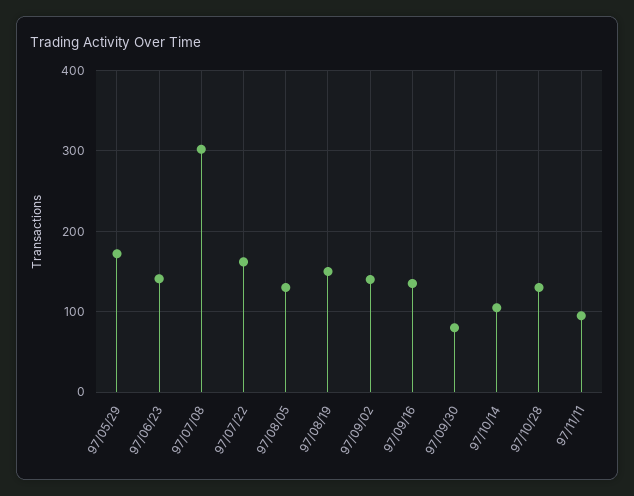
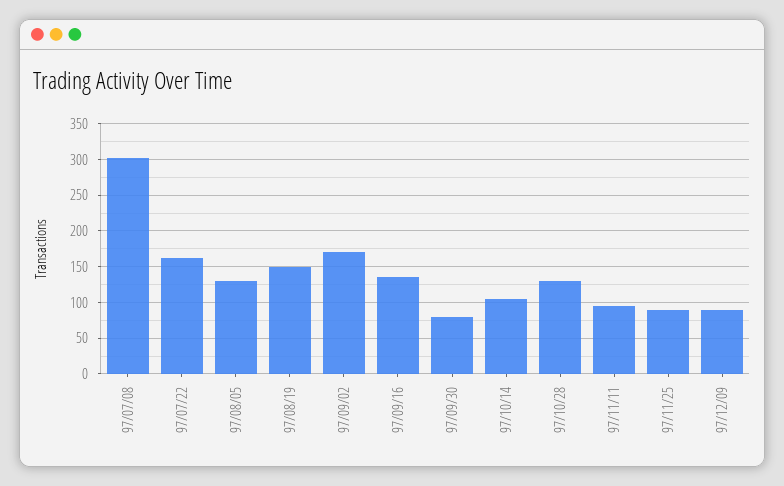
97/05/29: 170 -> none
97/06/23: 140 -> none
97/09/02: 140 -> 170
97/11/25: none -> 90
97/12/09: none -> 90

